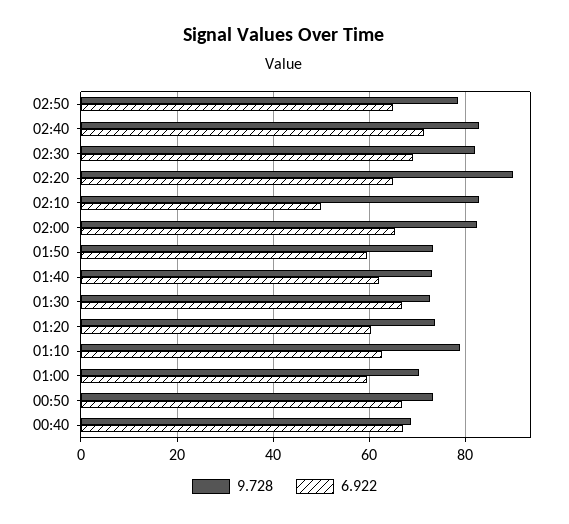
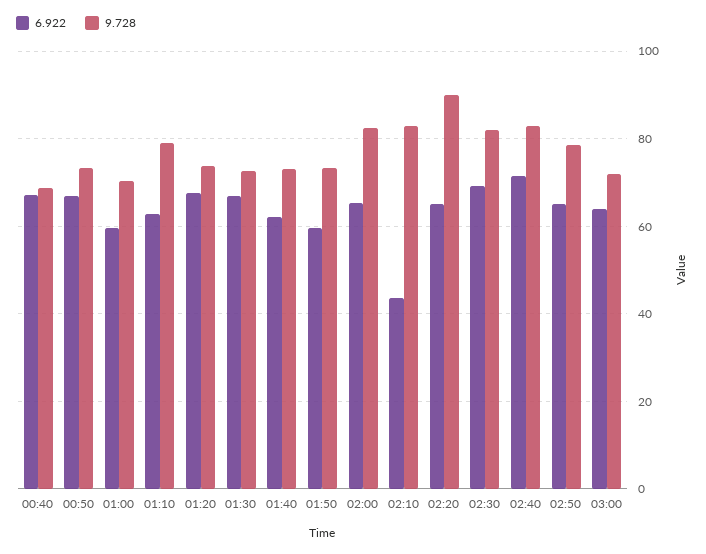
6.922, 02:10: 50 -> 44
6.922, 01:20: 60 -> 68
6.922, 03:00: none -> 64
9.728, 03:00: none -> 72

